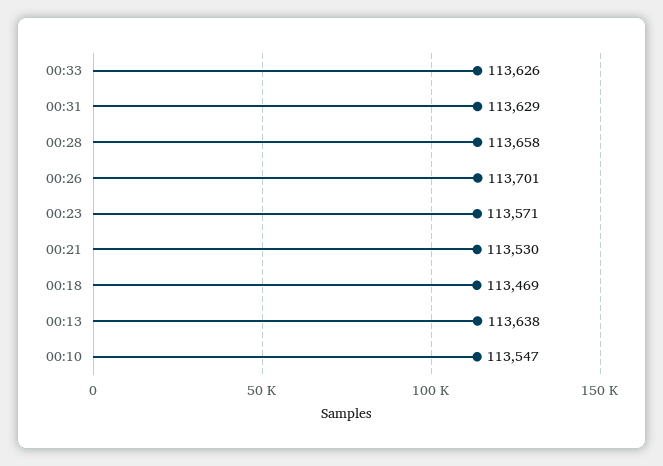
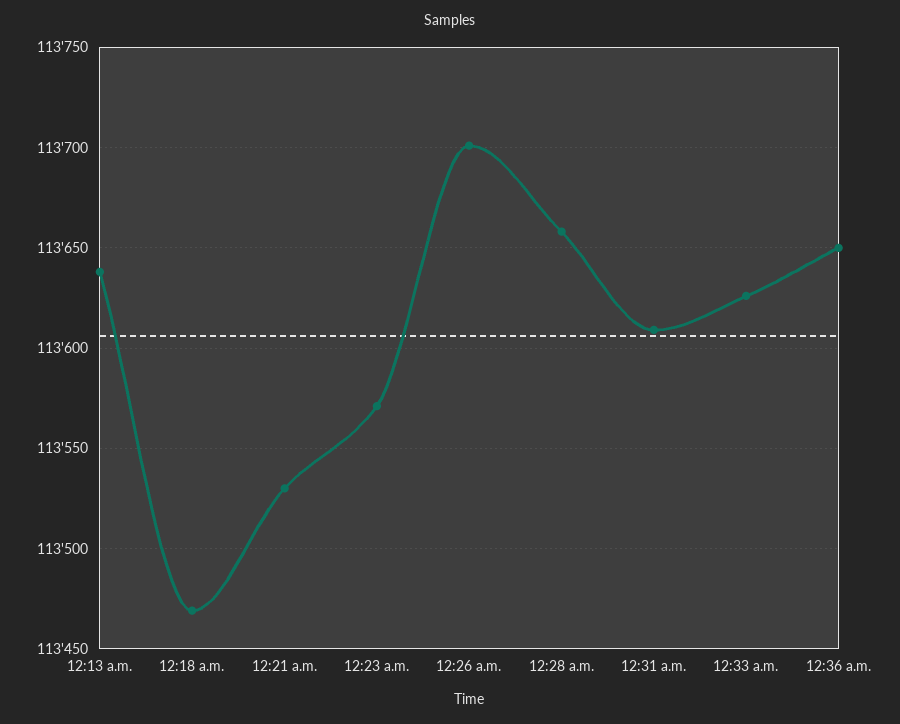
00:31: 113629 -> 113610
00:10: 113547 -> none
12:36 a.m.: none -> 113650

